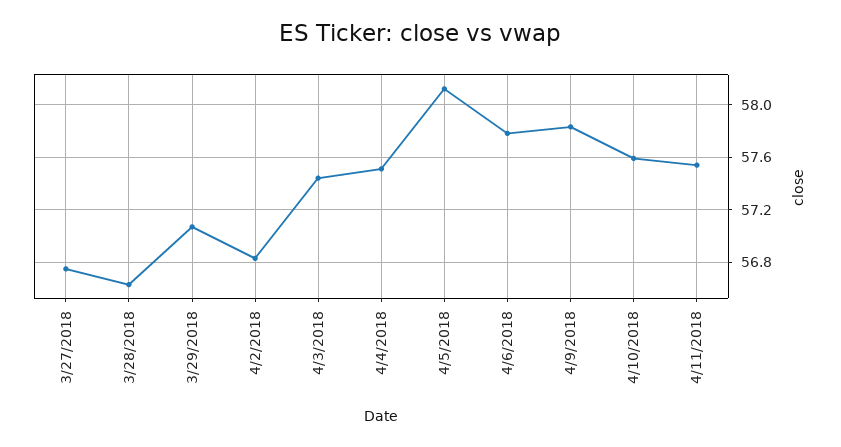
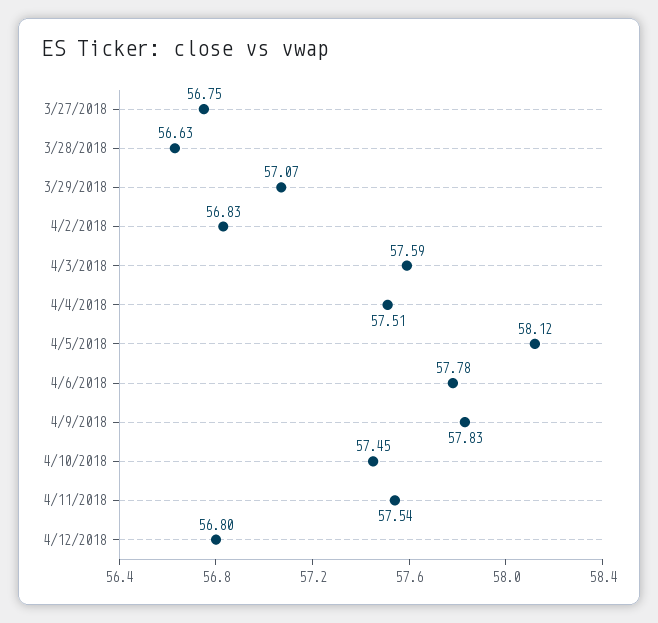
4/3/2018: 57.45 -> 57.59
4/10/2018: 57.6 -> 57.45
4/12/2018: none -> 56.8

